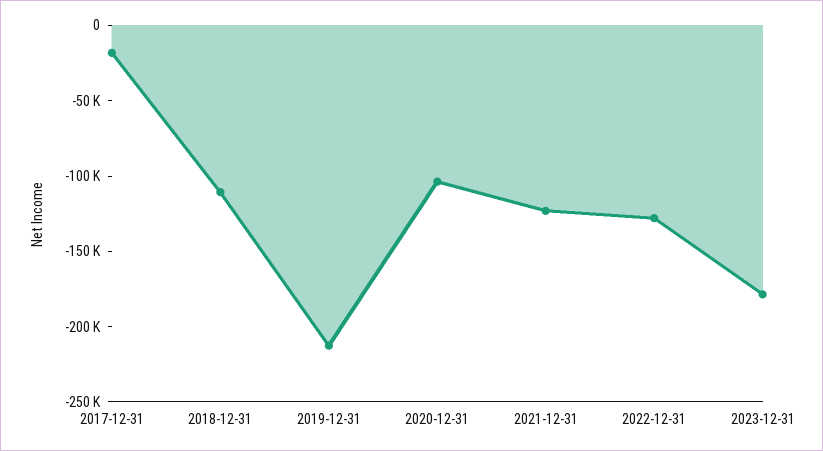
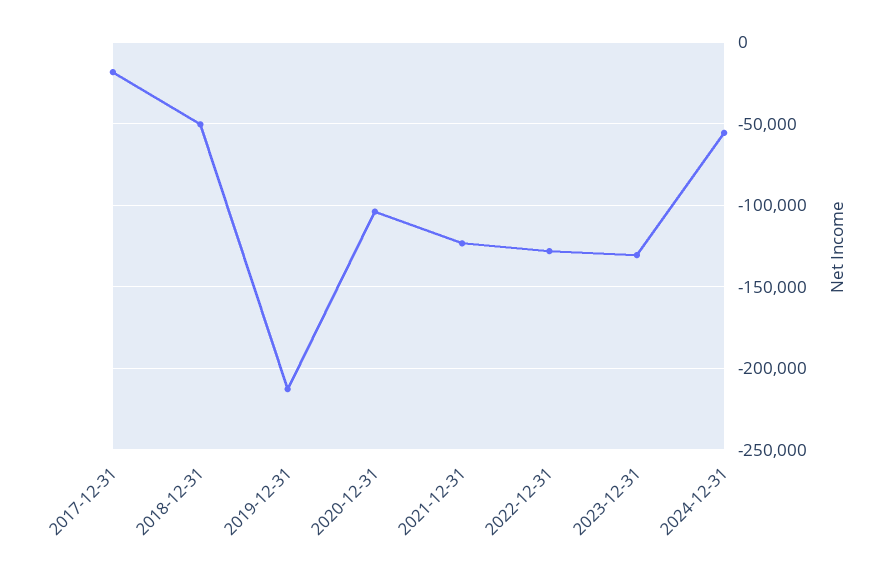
2018-12-31: -110000 -> -50000
2023-12-31: -180000 -> -130000
2024-12-31: none -> -55000

